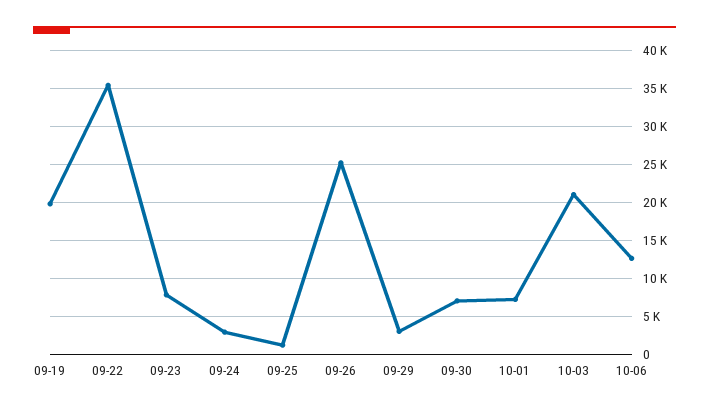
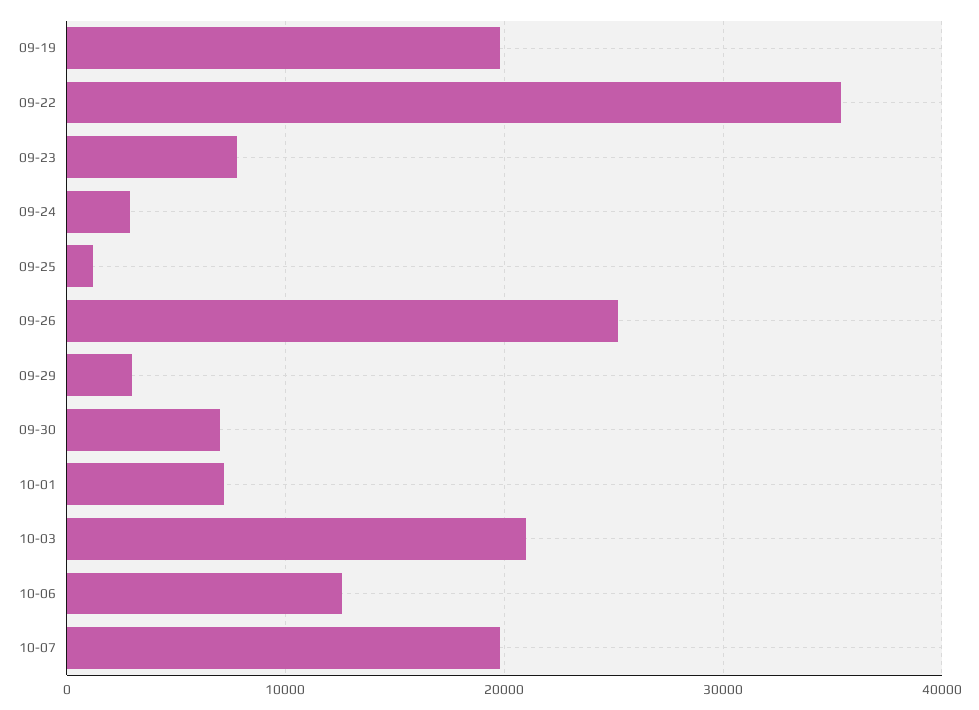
10-07: none -> 20000

